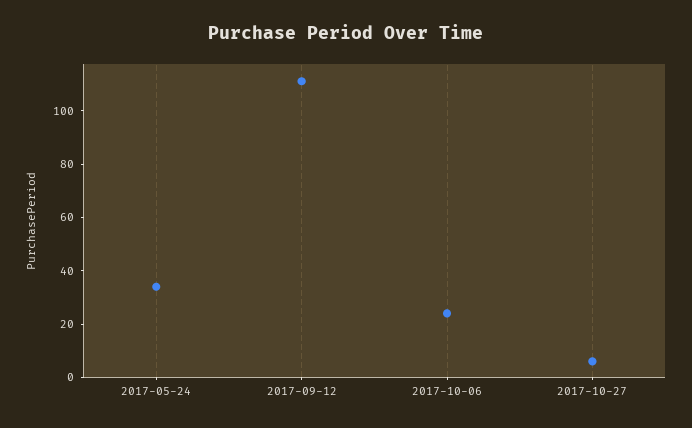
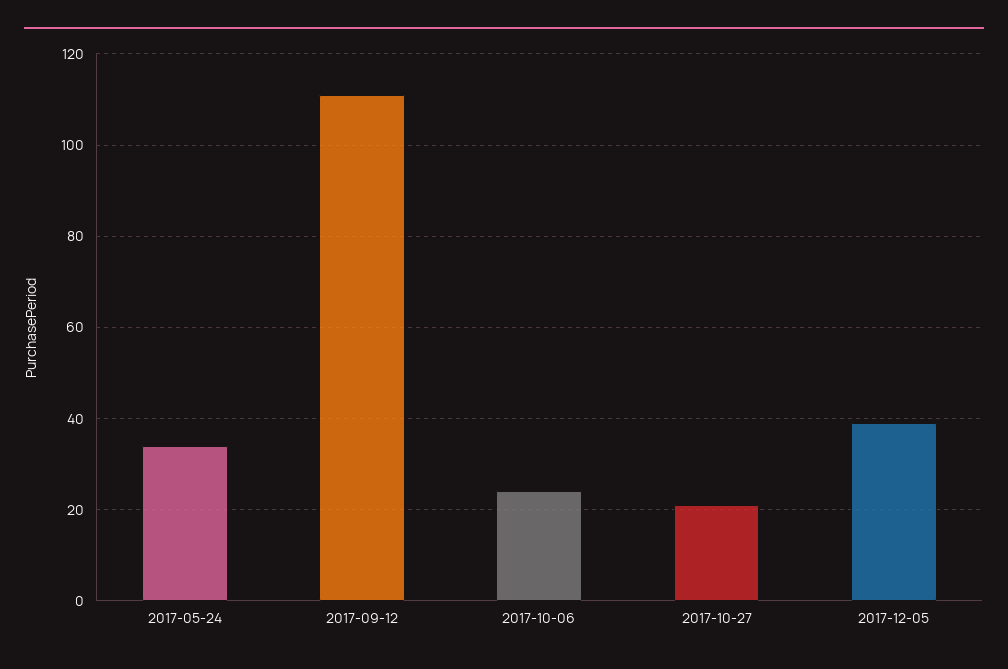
2017-10-27: 5 -> 20
2017-12-05: none -> 40

